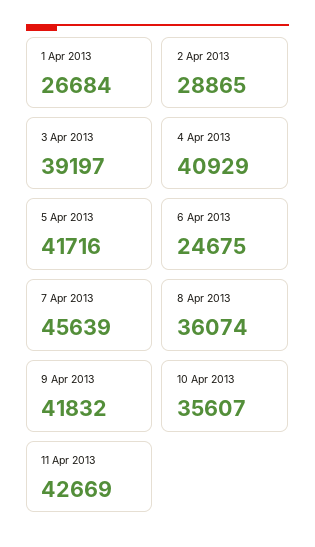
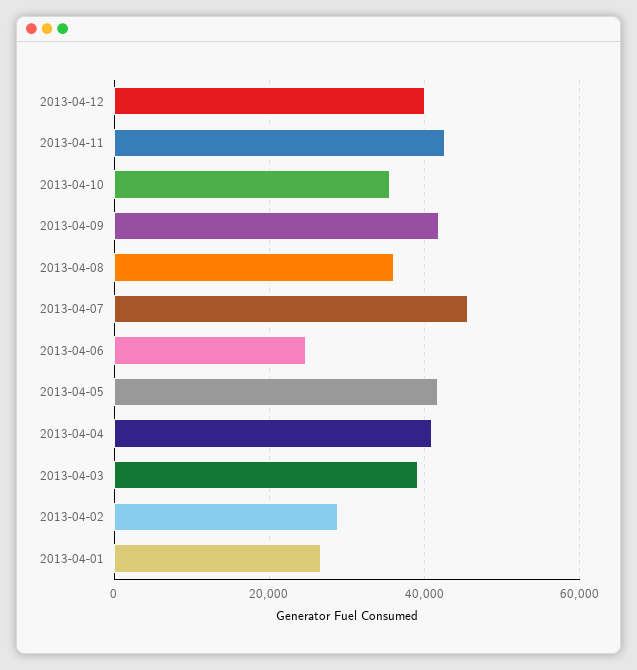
2013-04-12: none -> 40000

